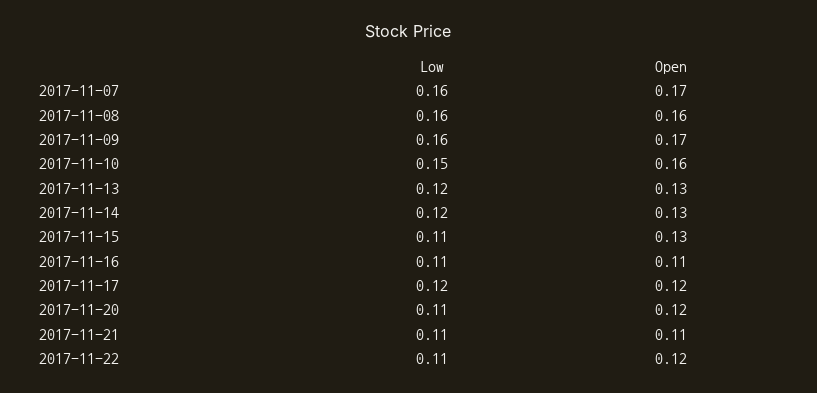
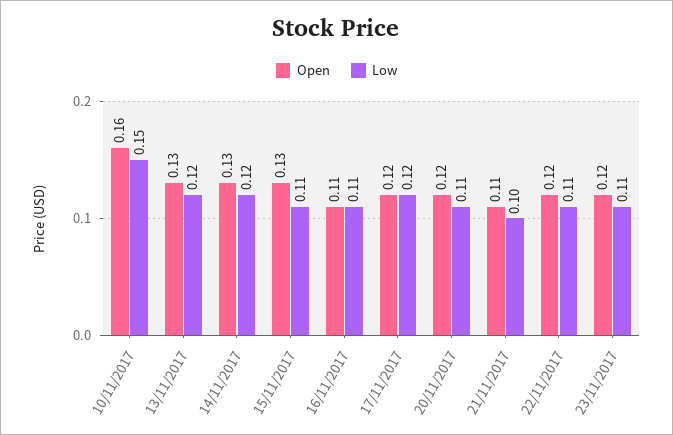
Low, 2017-11-07: 0.16 -> none
Open, 2017-11-07: 0.17 -> none
Low, 2017-11-08: 0.16 -> none
Open, 2017-11-08: 0.16 -> none
Low, 2017-11-09: 0.16 -> none
Open, 2017-11-09: 0.17 -> none
Low, 2017-11-21: 0.11 -> 0.1
Open, 23/11/2017: none -> 0.12
Low, 23/11/2017: none -> 0.11

